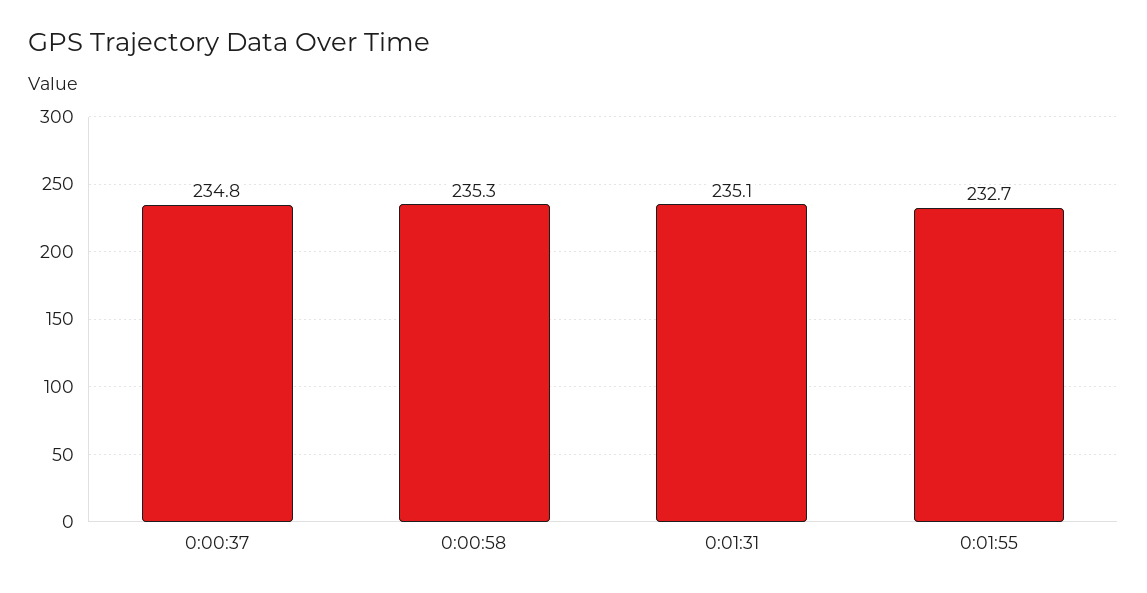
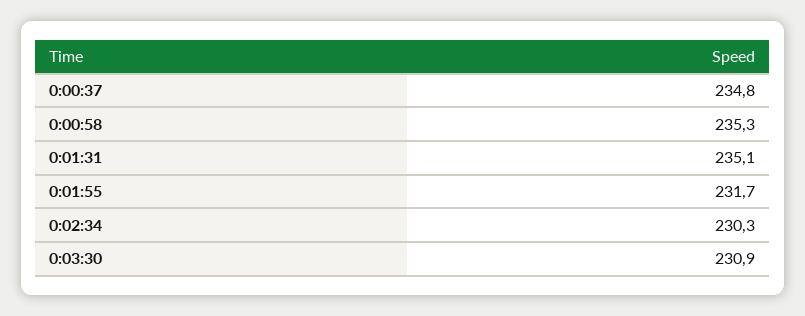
0:01:55: 232.7 -> 231.7
0:02:34: none -> 230.3
0:03:30: none -> 230.9

